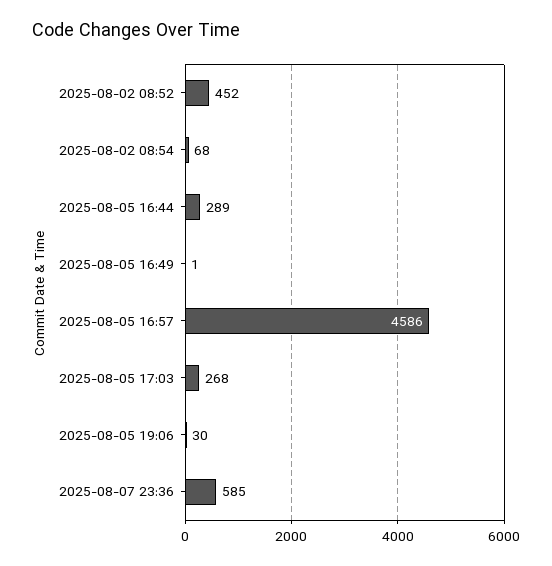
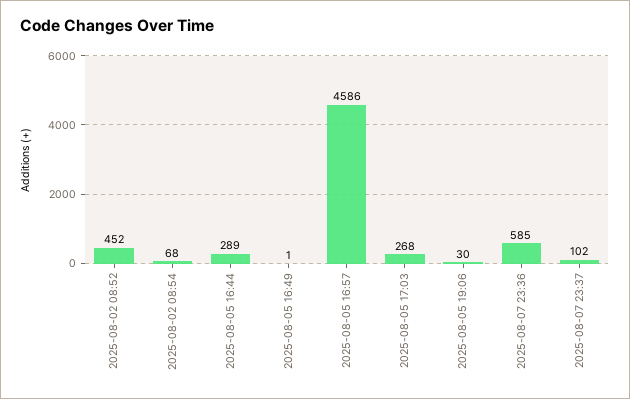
2025-08-07 23:37: none -> 102

